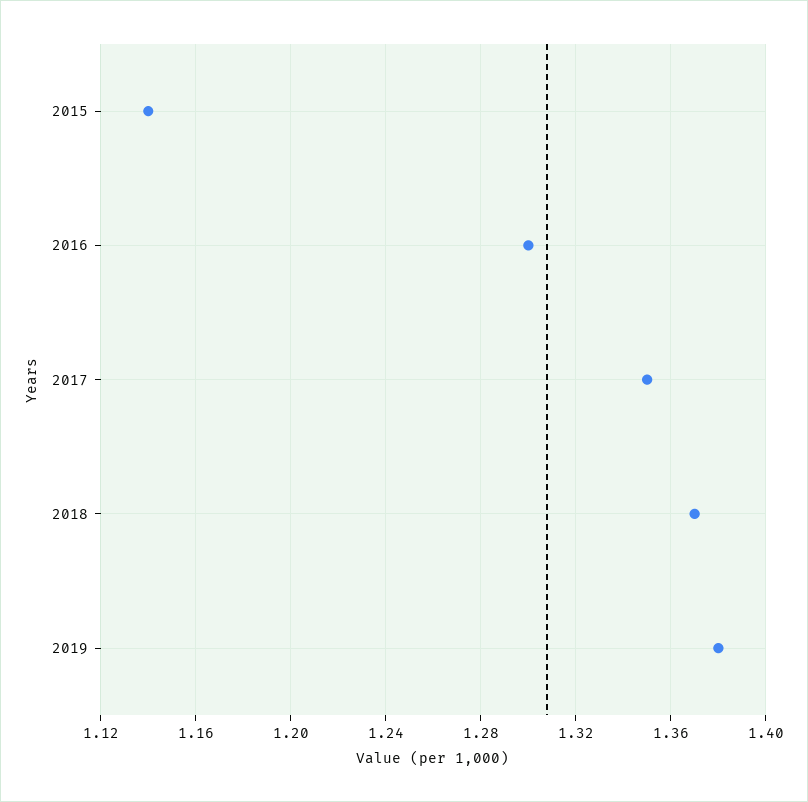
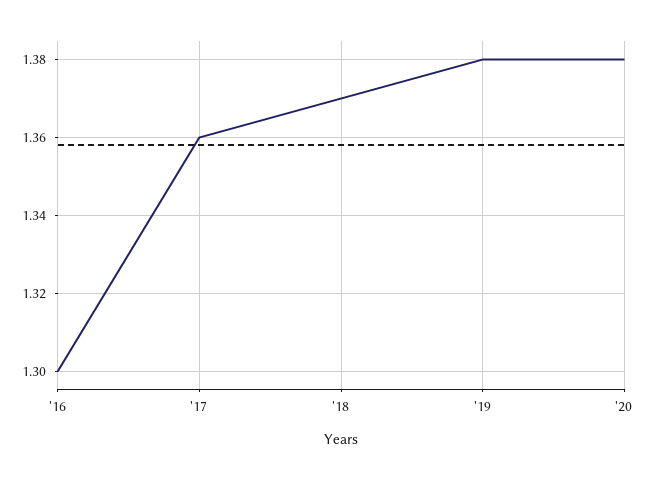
2015: 1.14 -> none
2017: 1.35 -> 1.36
'20: none -> 1.38

